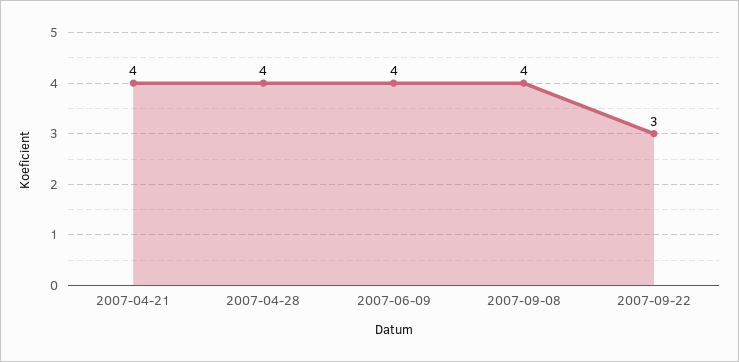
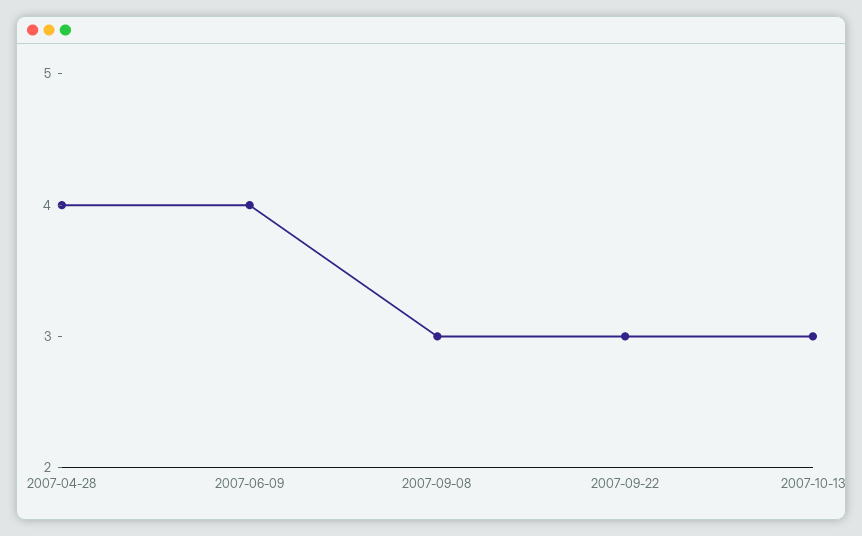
2007-04-21: 4 -> none
2007-09-08: 4 -> 3
2007-10-13: none -> 3

